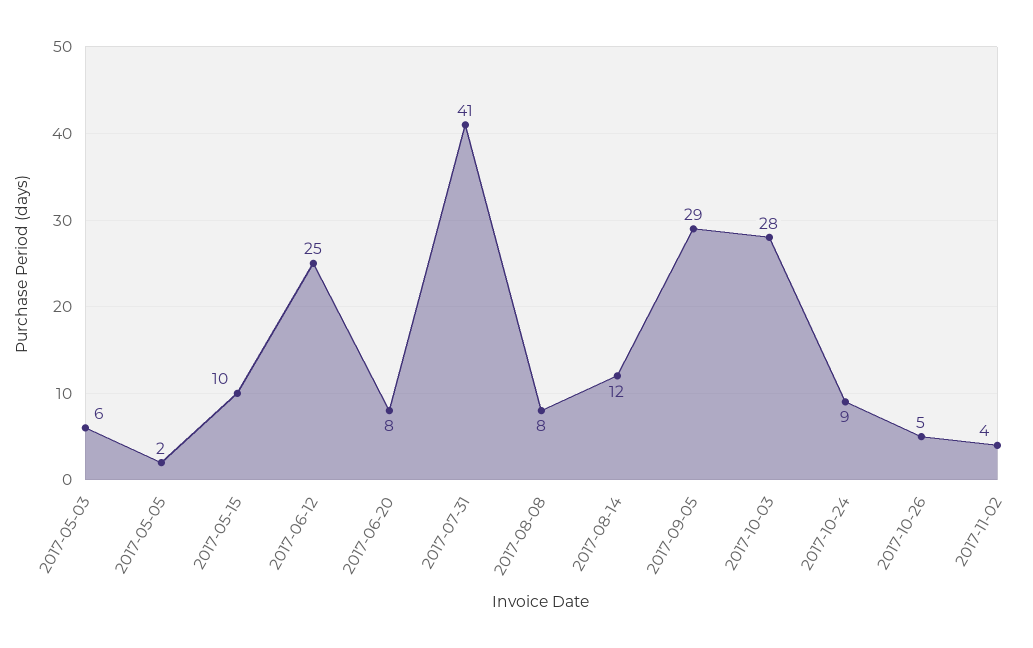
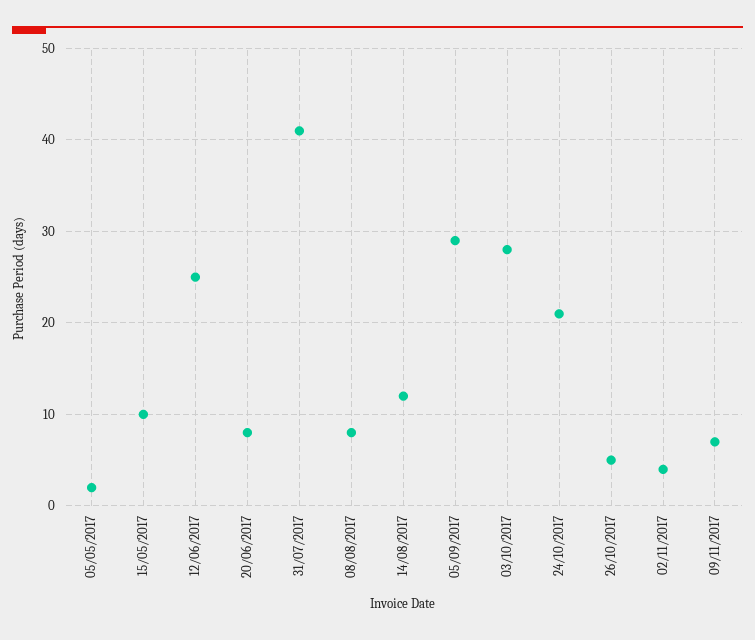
2017-05-03: 6 -> none
2017-10-24: 9 -> 21
09/11/2017: none -> 7

